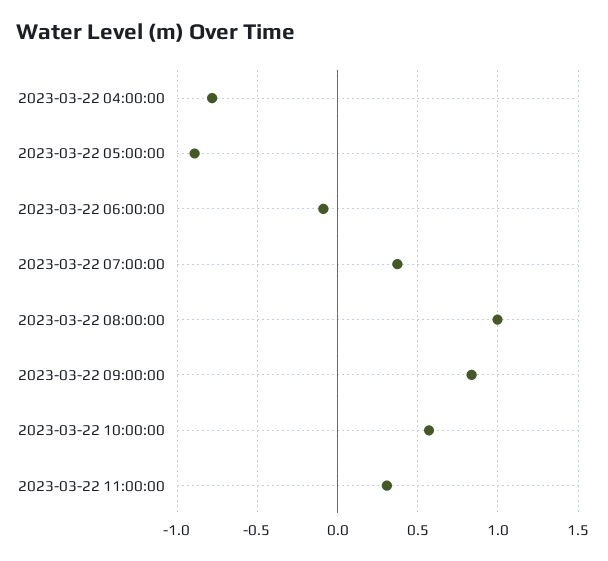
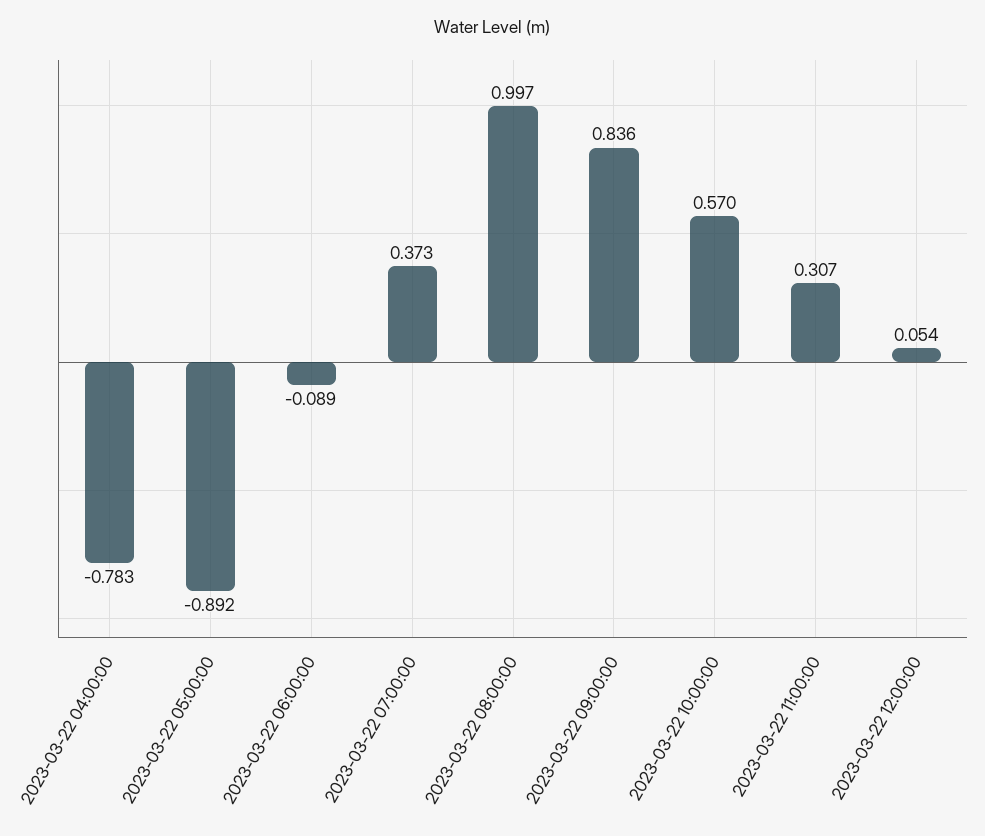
2023-03-22 12:00:00: none -> 0.054

